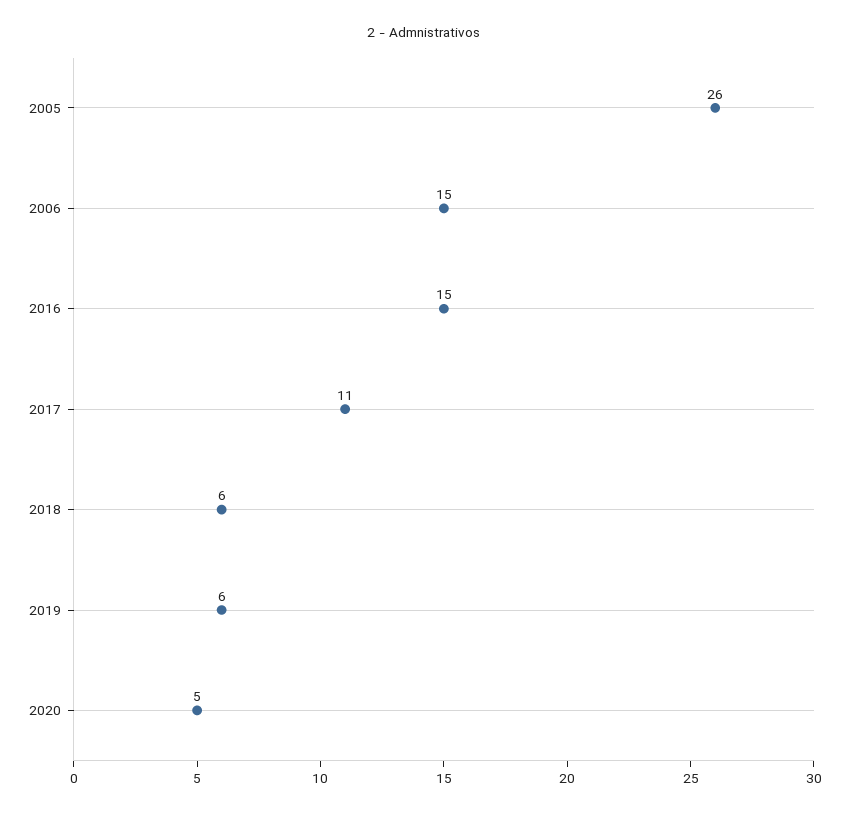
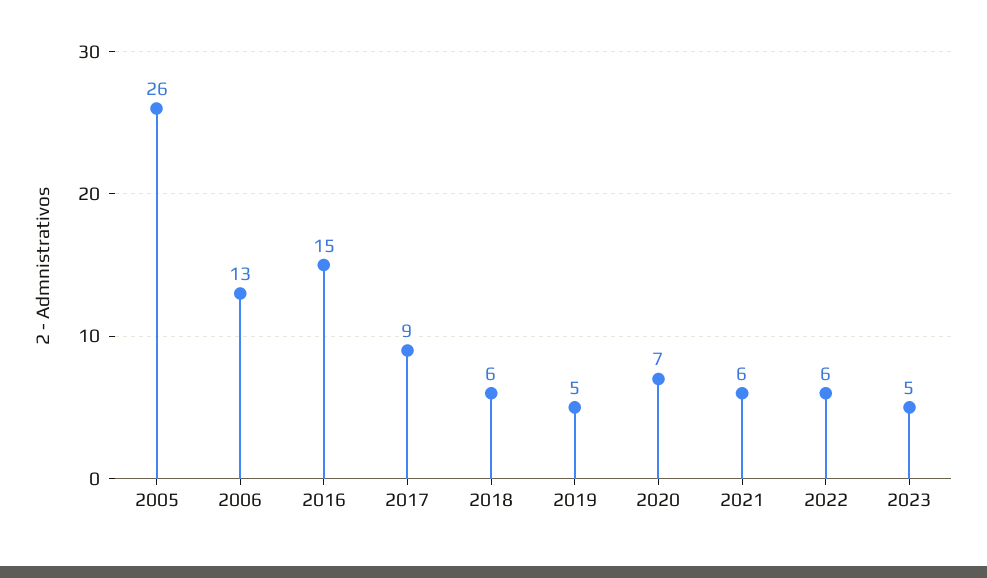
2006: 15 -> 13
2017: 11 -> 9
2019: 6 -> 5
2020: 5 -> 7
2021: none -> 6
2022: none -> 6
2023: none -> 5

